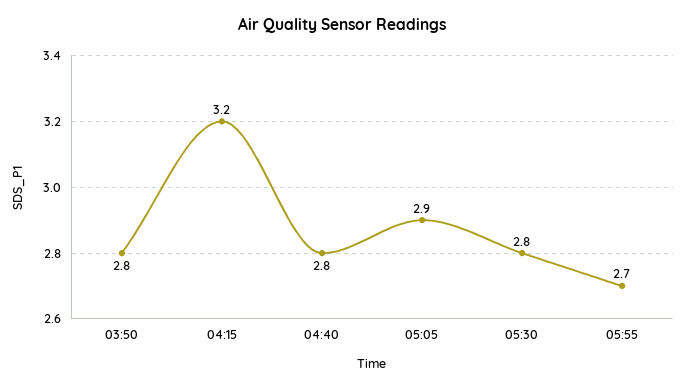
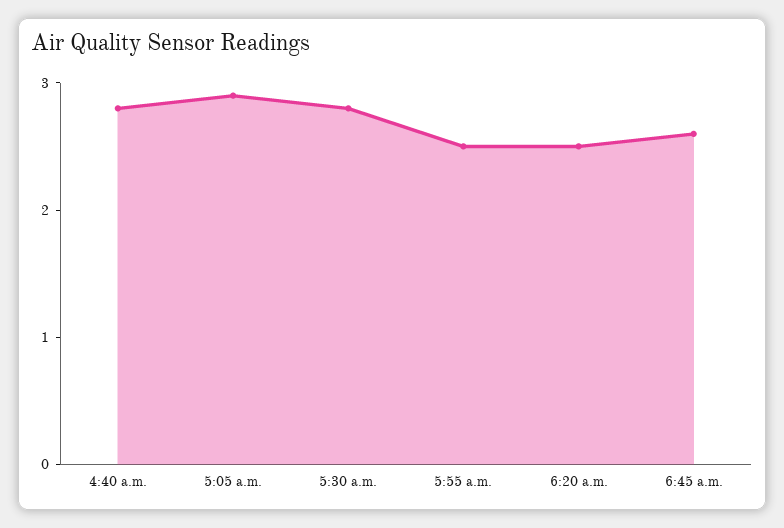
03:50: 2.8 -> none
04:15: 3.2 -> none
05:55: 2.7 -> 2.5
6:20 a.m.: none -> 2.5
6:45 a.m.: none -> 2.6

